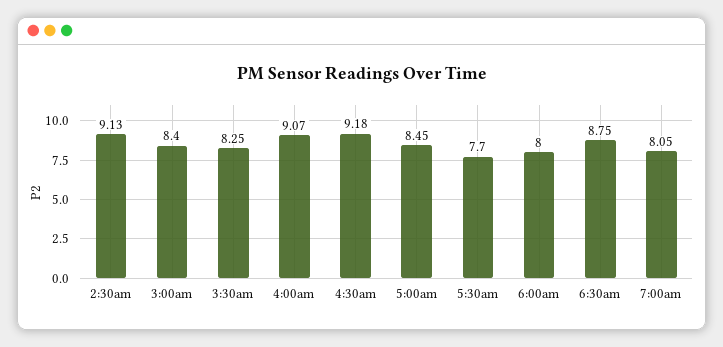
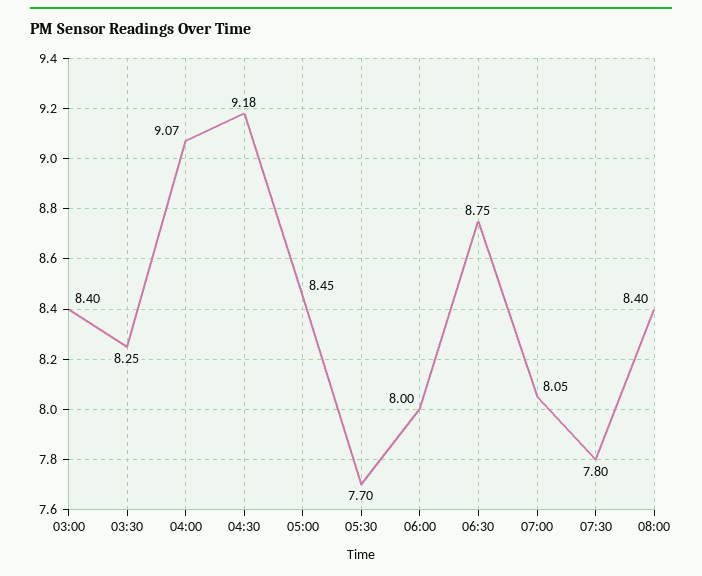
2:30am: 9.13 -> none
07:30: none -> 7.8
08:00: none -> 8.4

